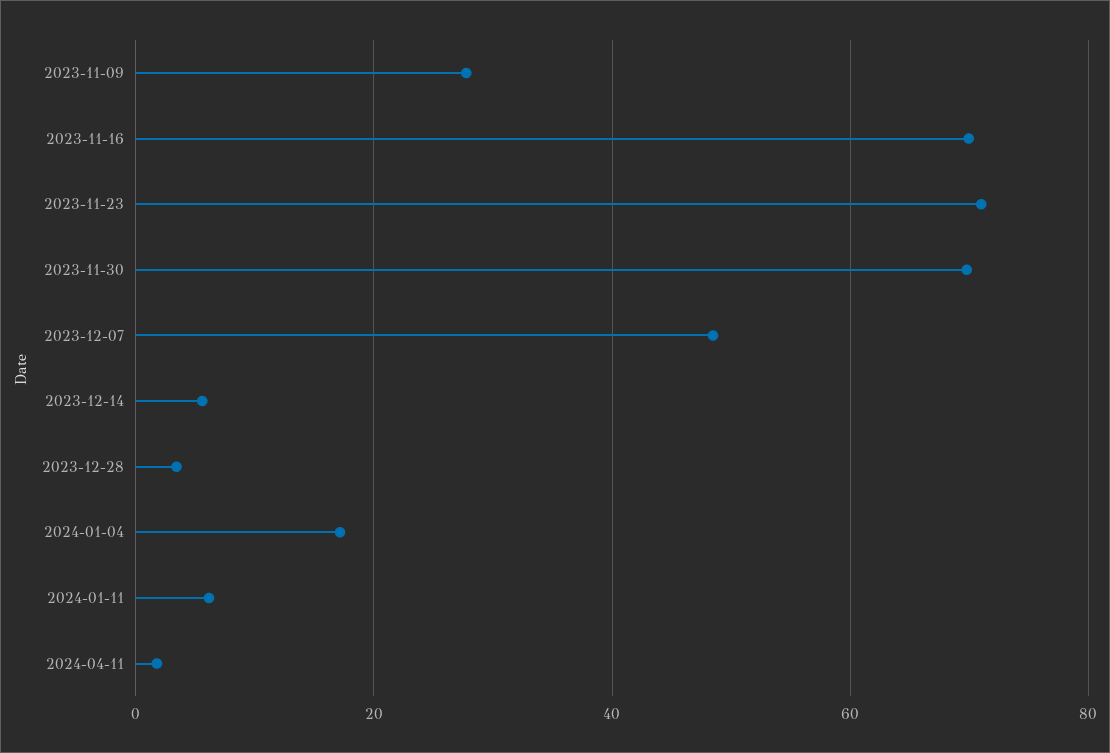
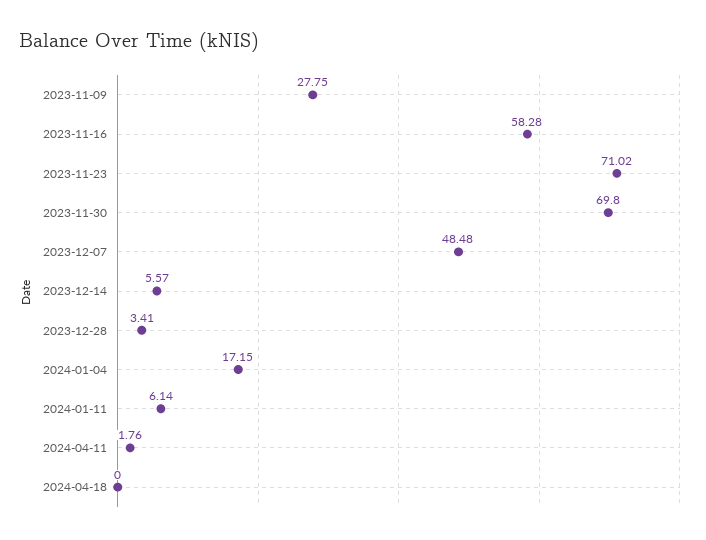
2023-11-16: 70 -> 58.28
2024-04-18: none -> 0

